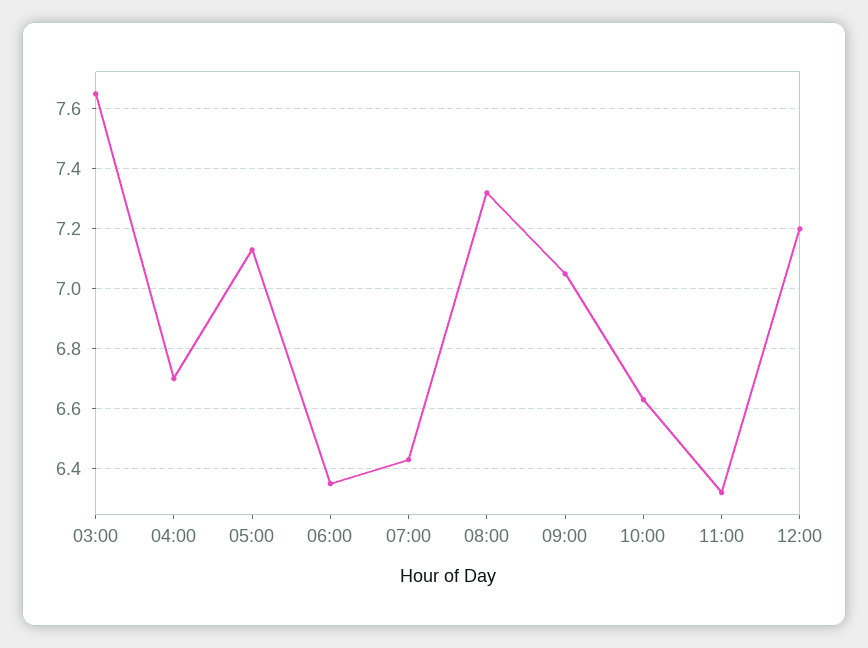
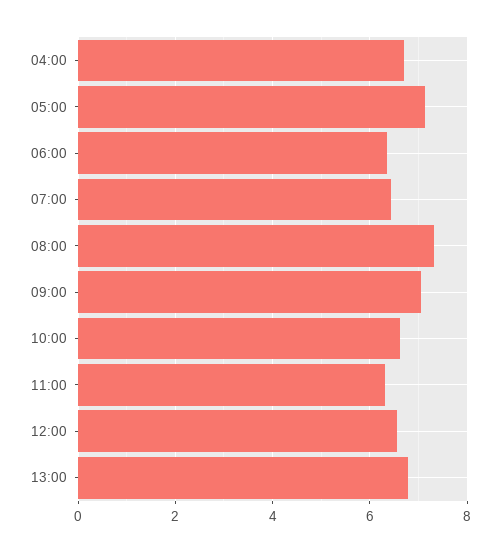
03:00: 7.65 -> none
12:00: 7.2 -> 6.6
13:00: none -> 6.8

